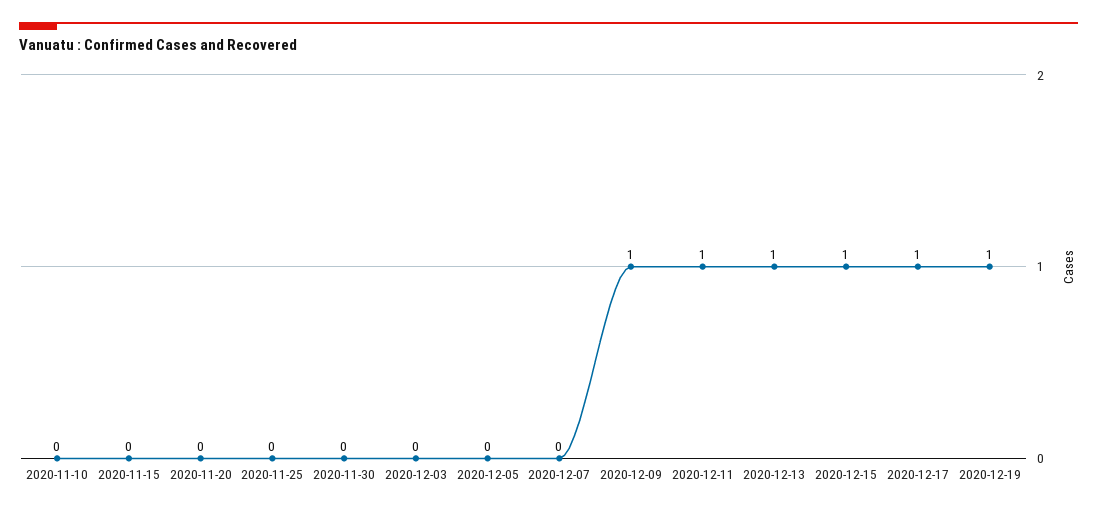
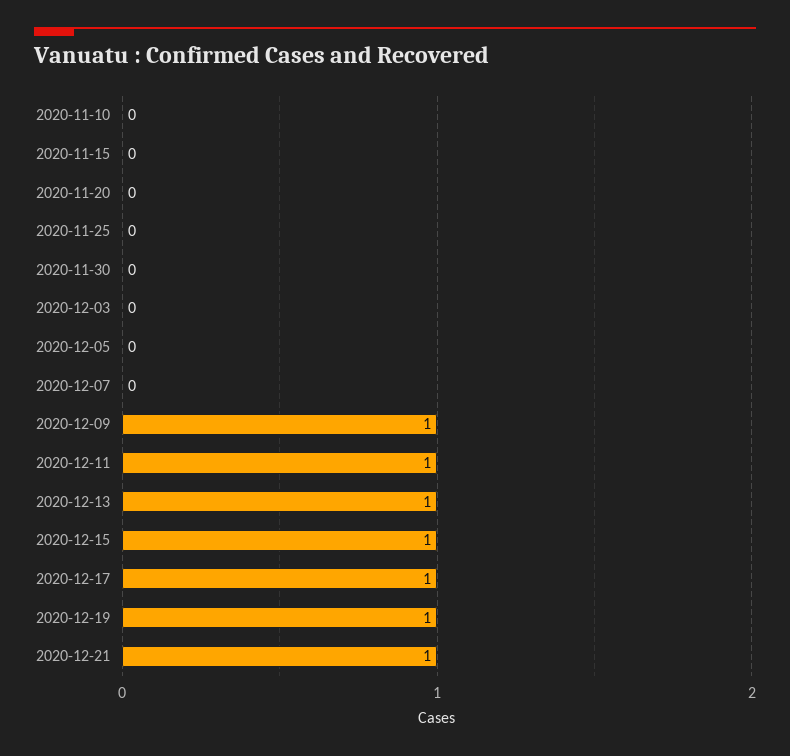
2020-12-21: none -> 1

